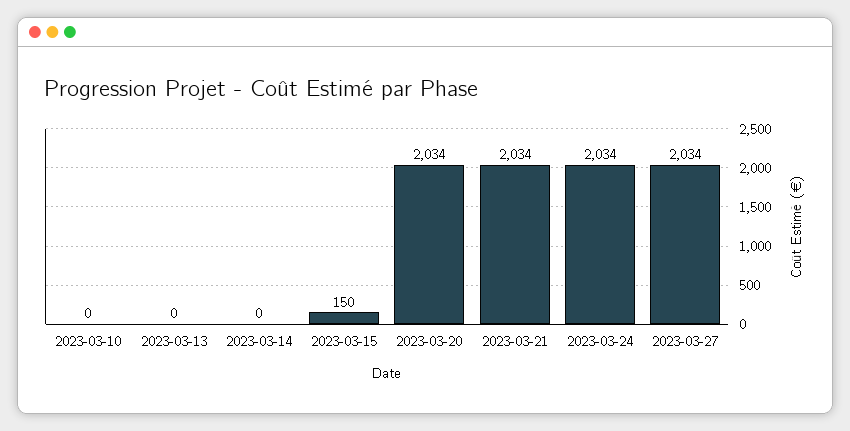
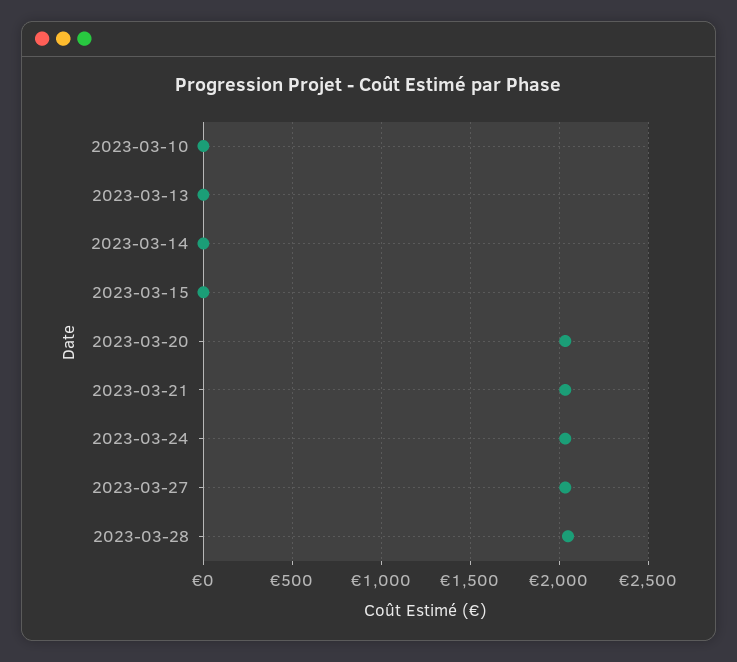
2023-03-15: 150 -> 0
2023-03-28: none -> 2050

